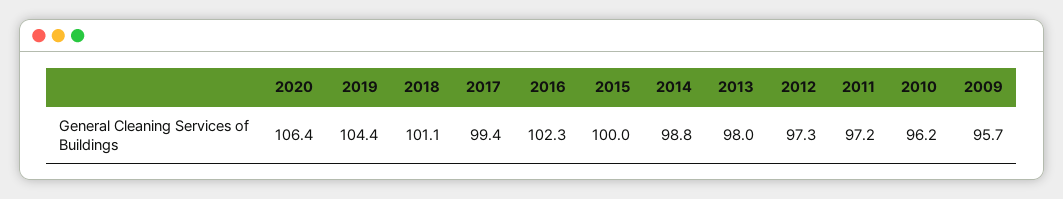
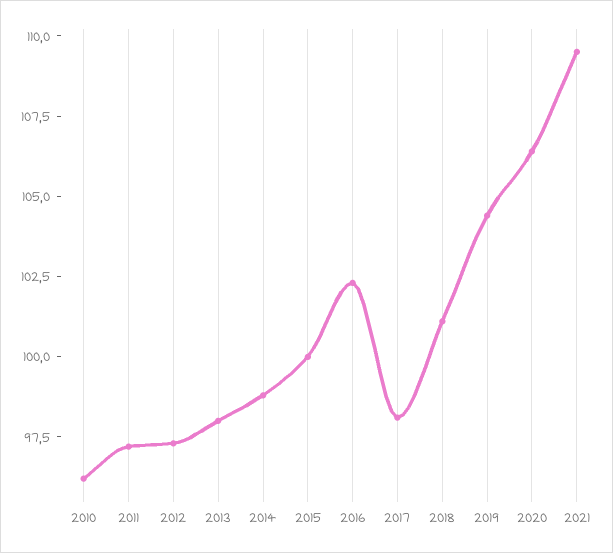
2017: 99.4 -> 98
2009: 95.7 -> none
2021: none -> 109.5

